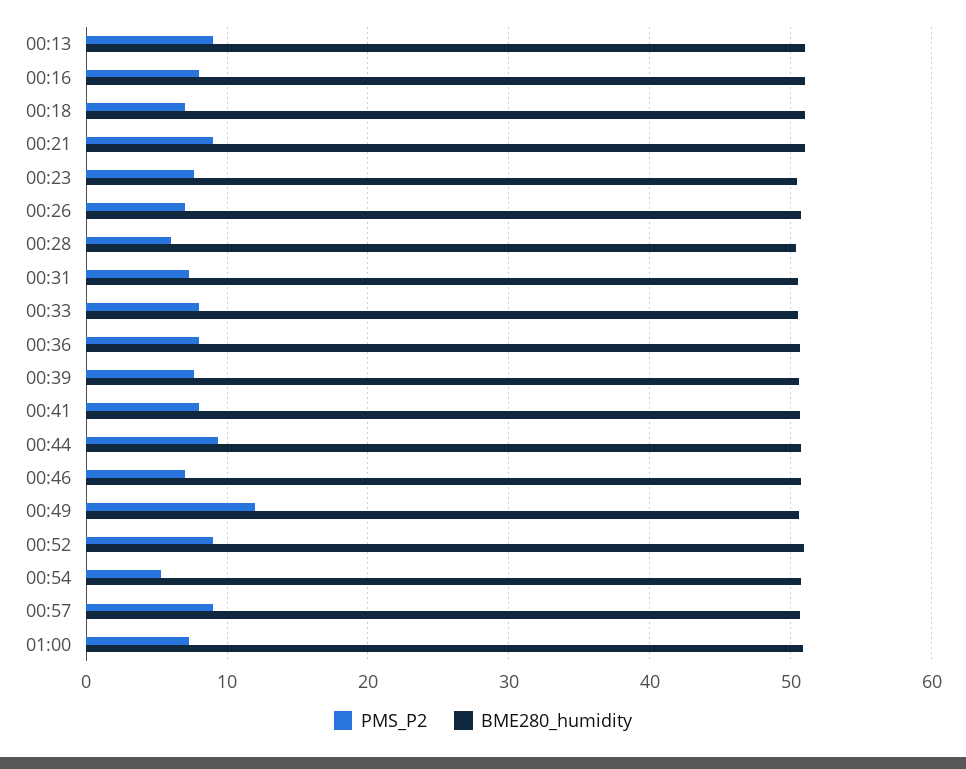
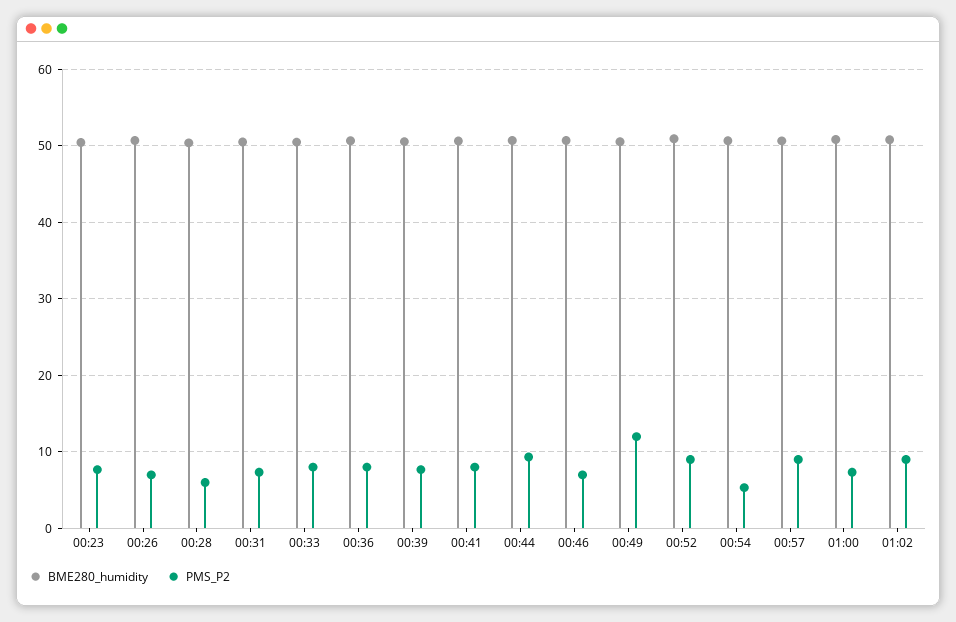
PMS_P2, 00:13: 9 -> none
BME280_humidity, 00:13: 51 -> none
PMS_P2, 00:16: 8 -> none
BME280_humidity, 00:16: 51 -> none
PMS_P2, 00:18: 7 -> none
BME280_humidity, 00:18: 51 -> none
PMS_P2, 00:21: 9 -> none
BME280_humidity, 00:21: 51 -> none
BME280_humidity, 01:02: none -> 51
PMS_P2, 01:02: none -> 9

